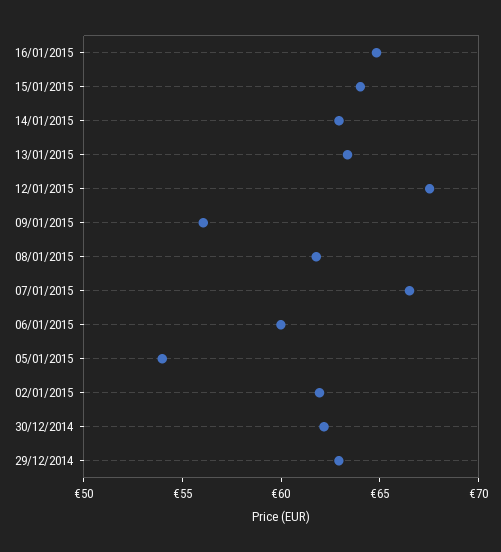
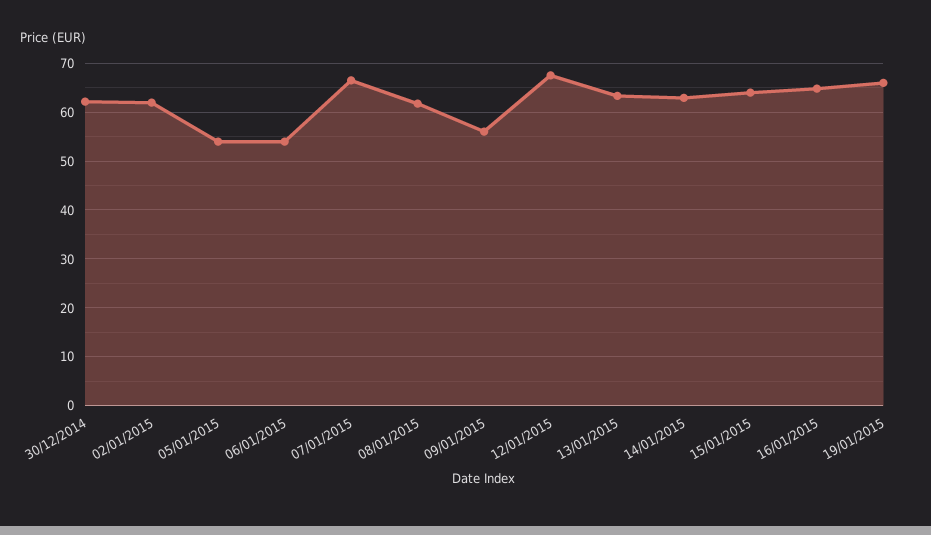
06/01/2015: 60 -> 54
29/12/2014: 63 -> none
19/01/2015: none -> 66

